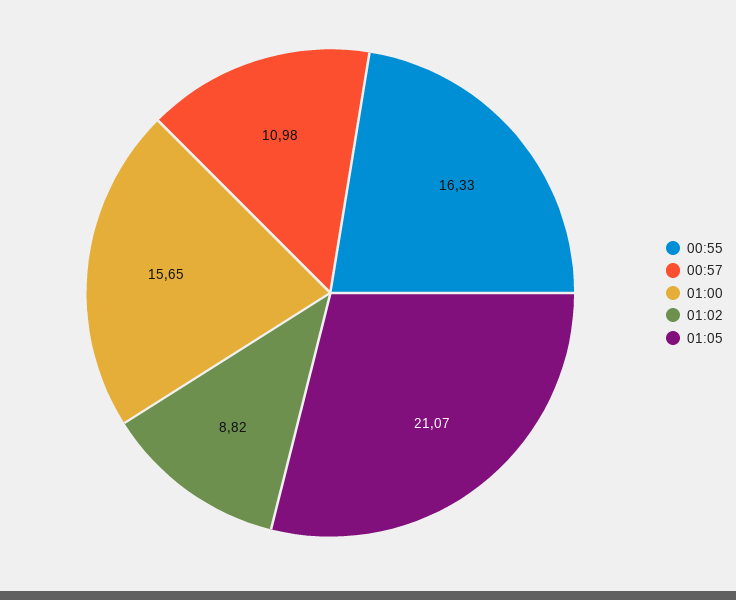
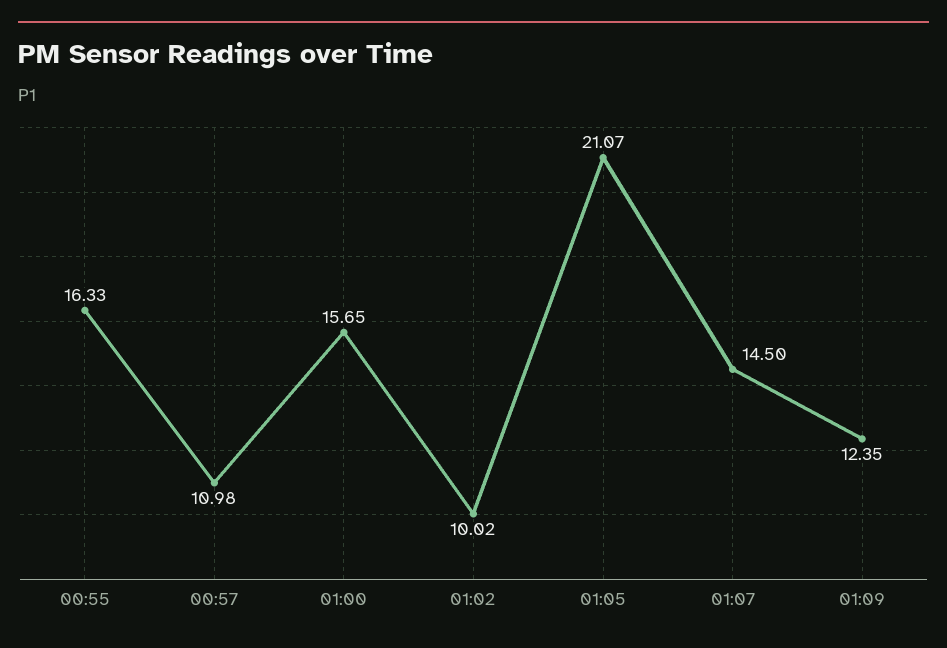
01:02: 8.82 -> 10.02
01:07: none -> 14.5
01:09: none -> 12.35

